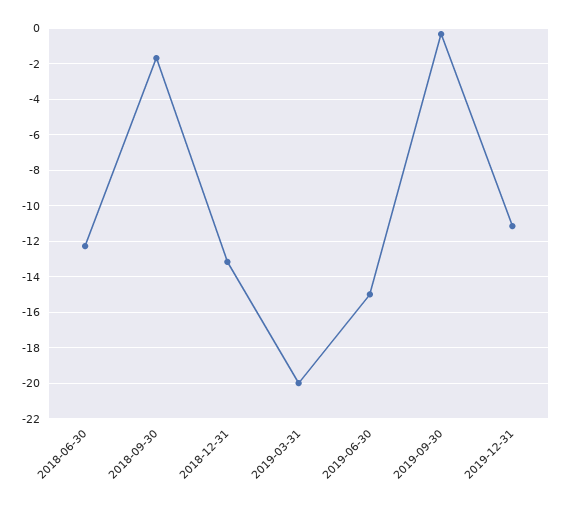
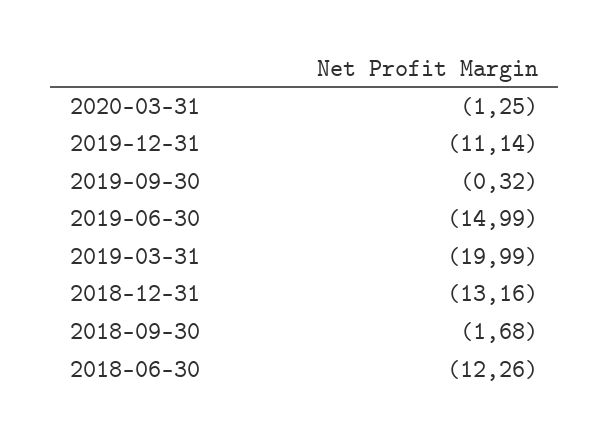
2020-03-31: none -> -1.25

